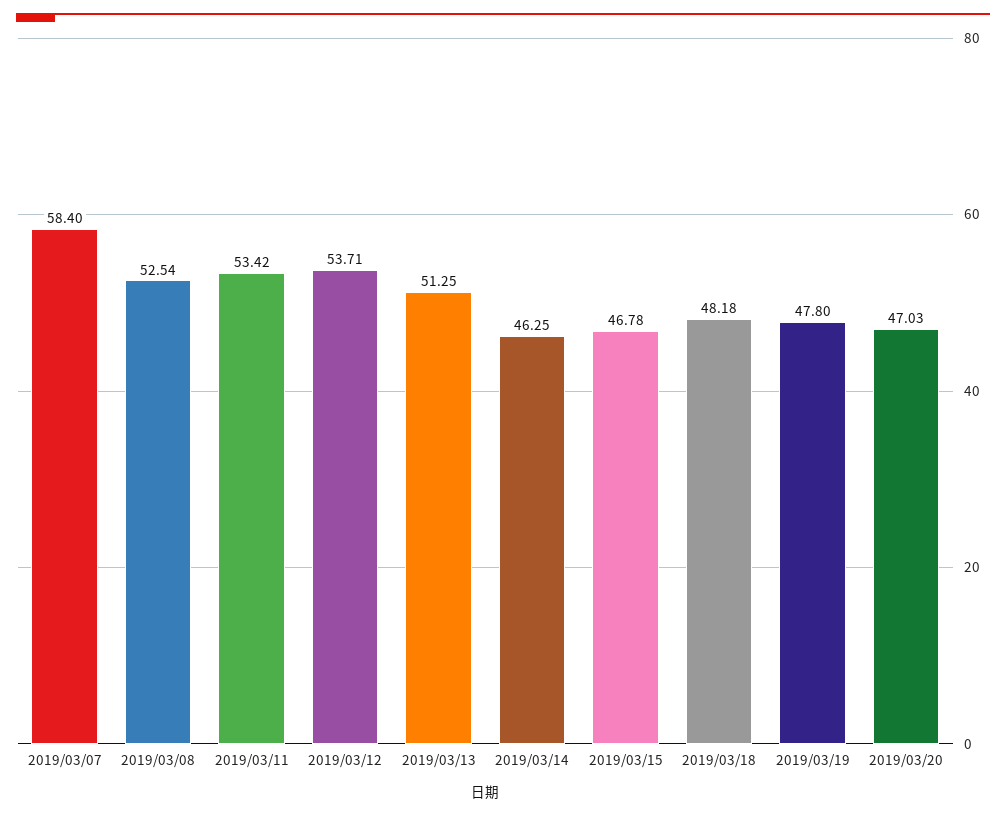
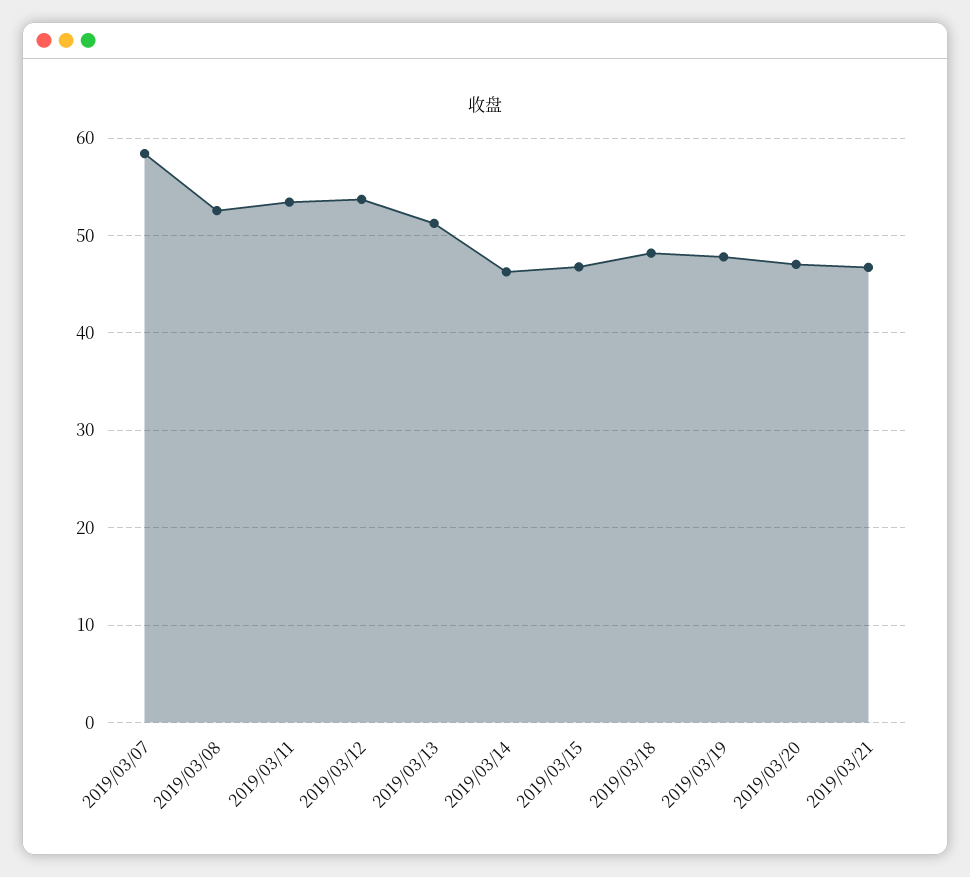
2019/03/21: none -> 47

